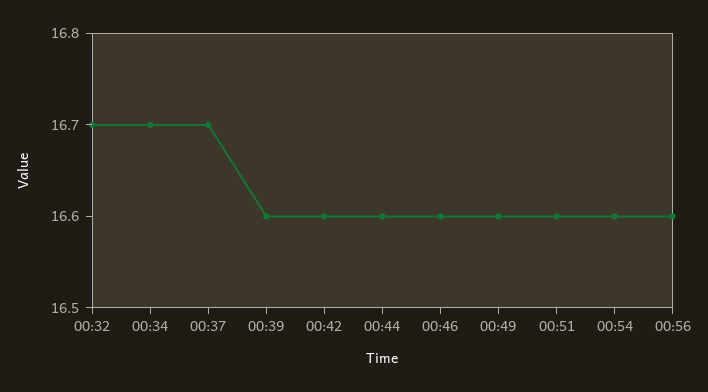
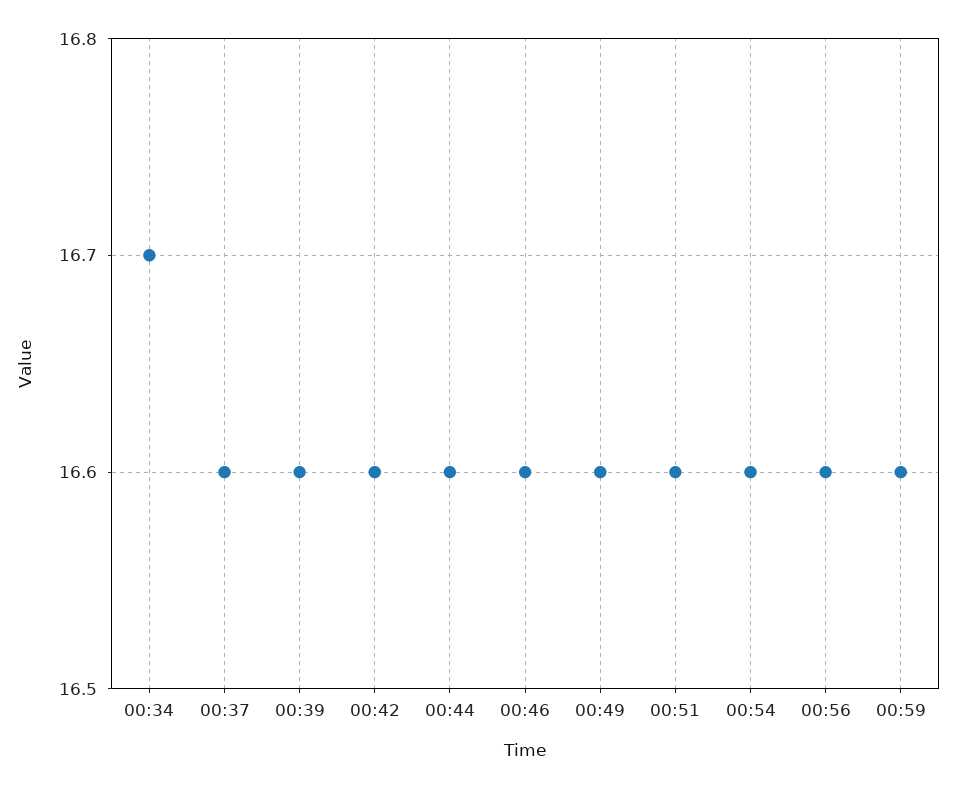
00:32: 16.7 -> none
00:37: 16.7 -> 16.6
00:59: none -> 16.6

